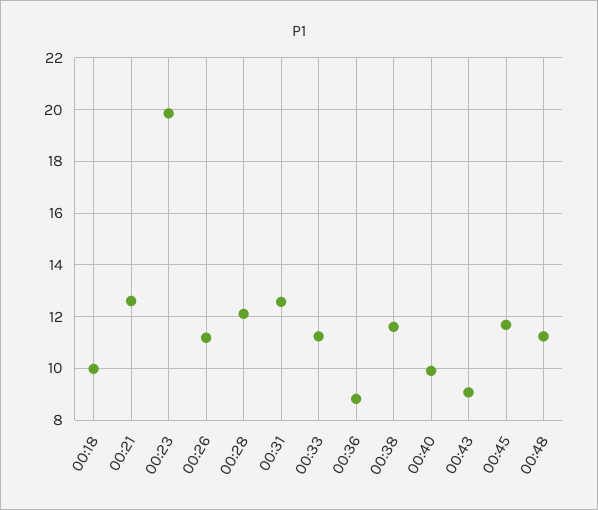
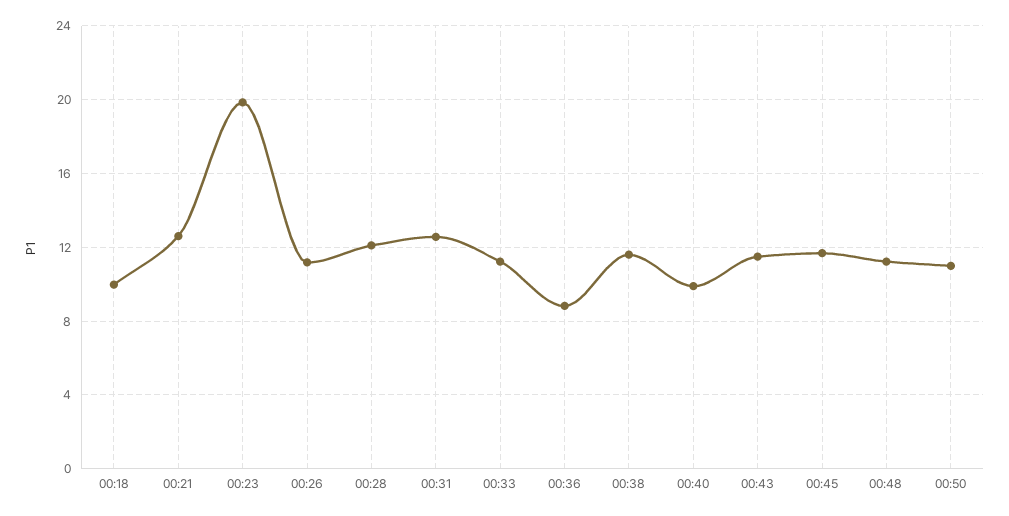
00:43: 9 -> 11.5
00:50: none -> 11

